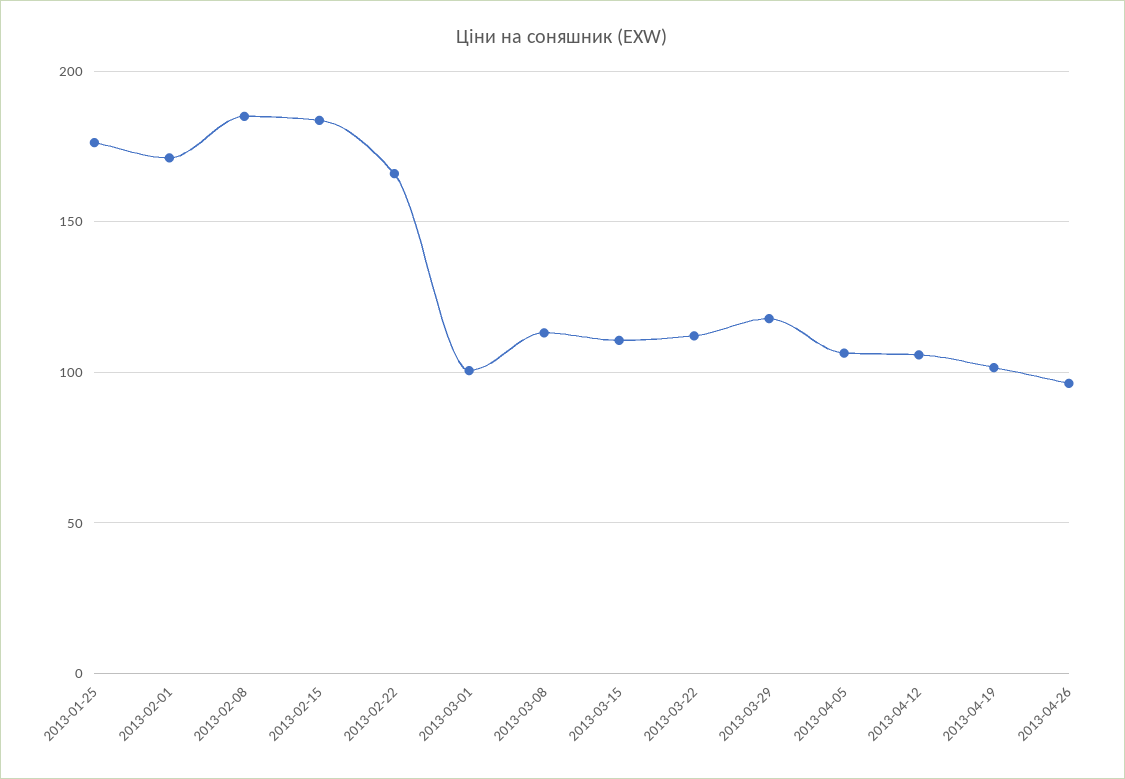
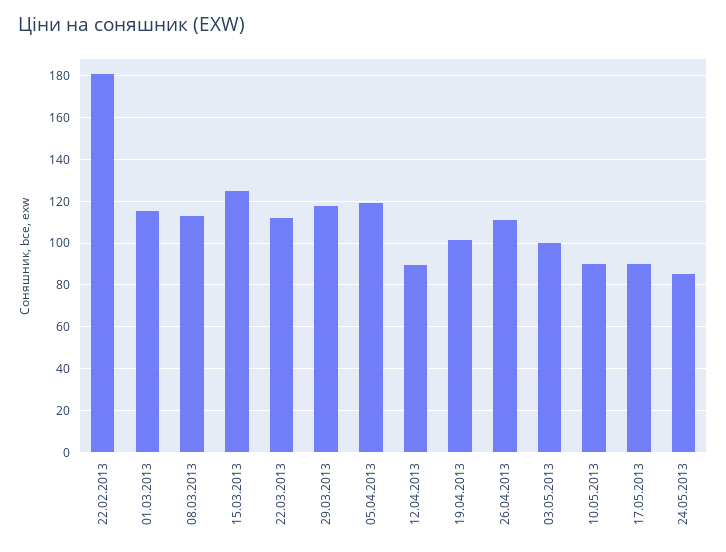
2013-01-25: 175 -> none
2013-02-01: 170 -> none
2013-02-08: 185 -> none
2013-02-15: 185 -> none
2013-02-22: 165 -> 180
2013-03-01: 100 -> 115
2013-03-15: 110 -> 125
2013-04-05: 105 -> 120
2013-04-12: 105 -> 90
2013-04-26: 95 -> 110
03.05.2013: none -> 100
10.05.2013: none -> 90
17.05.2013: none -> 90
24.05.2013: none -> 85

